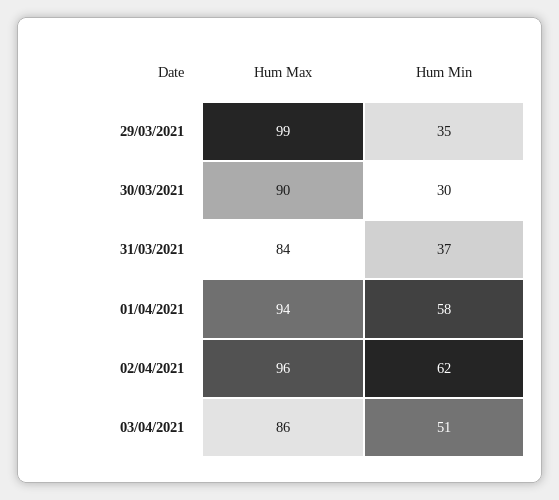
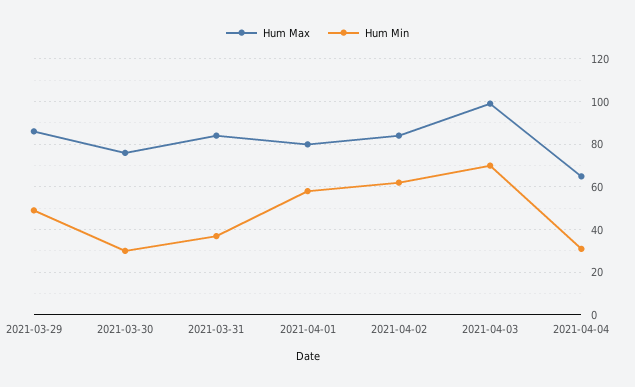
Hum Max, 29/03/2021: 99 -> 85
Hum Min, 29/03/2021: 35 -> 50
Hum Max, 30/03/2021: 90 -> 75
Hum Max, 01/04/2021: 94 -> 80
Hum Max, 02/04/2021: 96 -> 85
Hum Max, 03/04/2021: 86 -> 100
Hum Min, 03/04/2021: 51 -> 70
Hum Max, 2021-04-04: none -> 65
Hum Min, 2021-04-04: none -> 30

